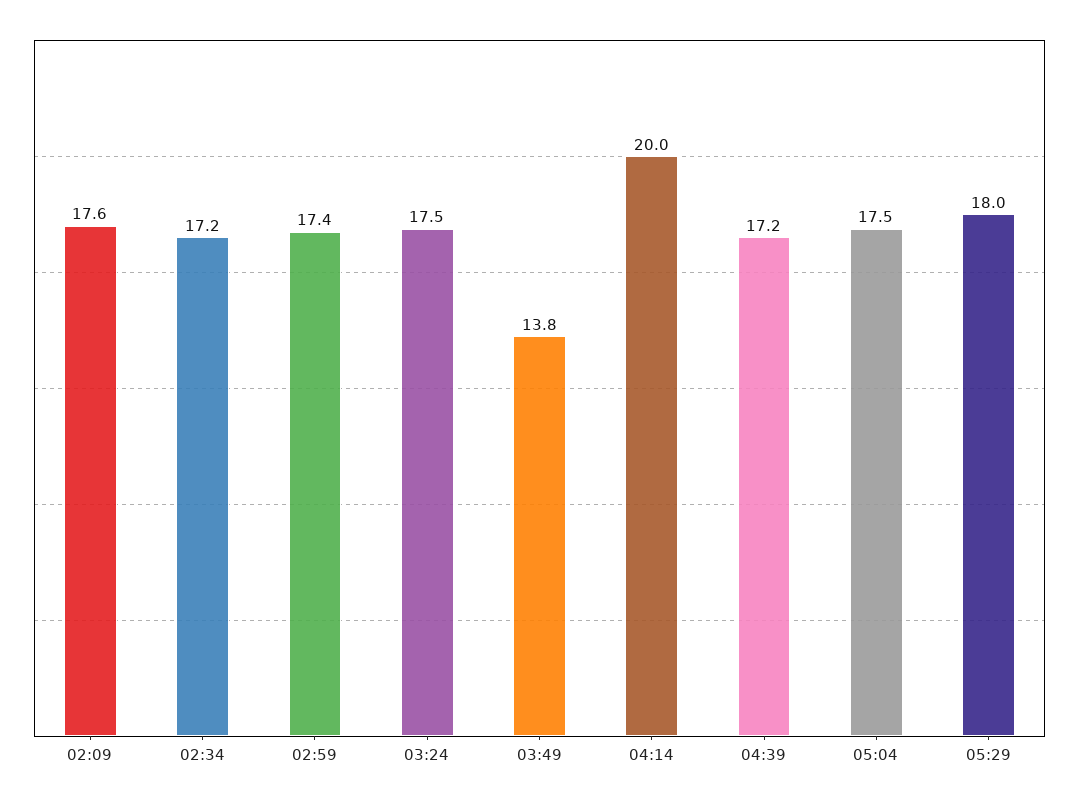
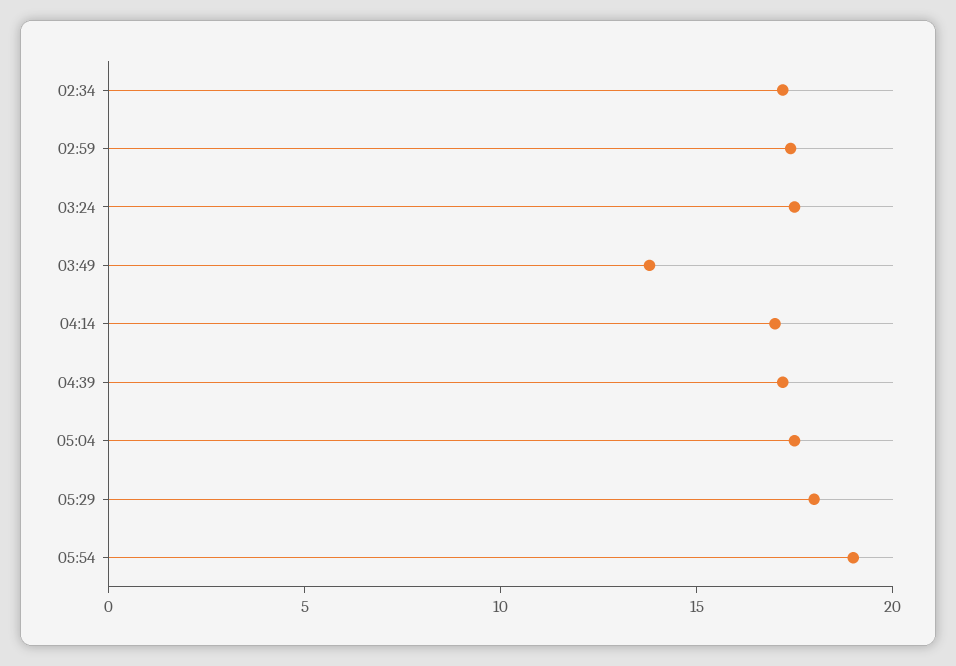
02:09: 17.6 -> none
04:14: 20 -> 17
05:54: none -> 19

